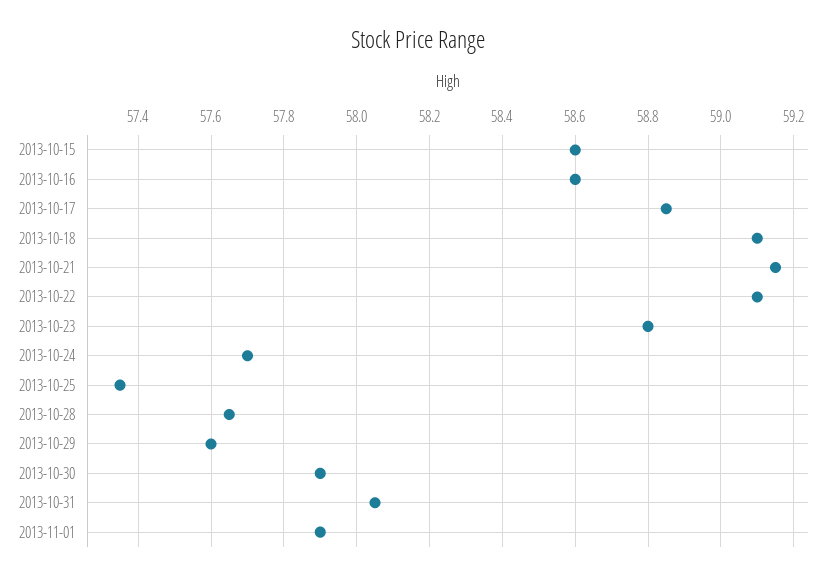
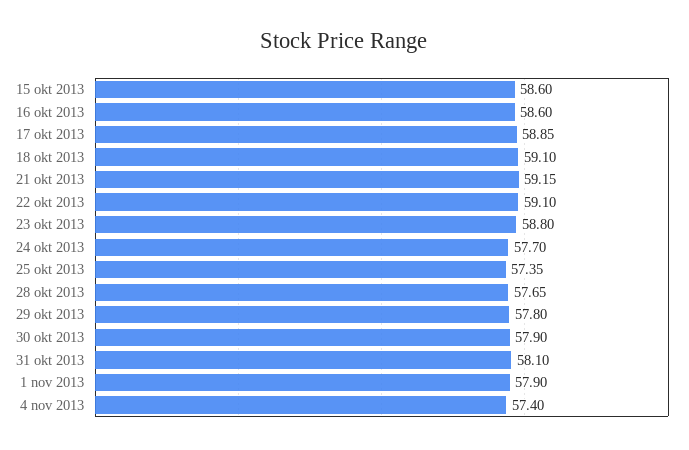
2013-10-29: 57.6 -> 57.8
2013-10-31: 58.05 -> 58.1
4 nov 2013: none -> 57.4

